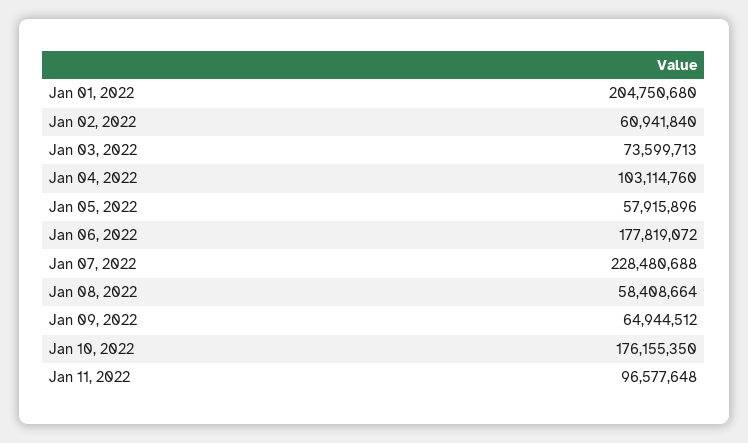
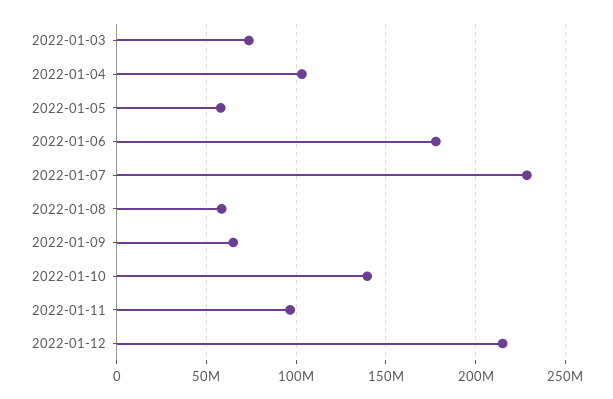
Jan 01, 2022: 204750680 -> none
Jan 02, 2022: 60941840 -> none
Jan 10, 2022: 176155350 -> 140000000
2022-01-12: none -> 215000000

